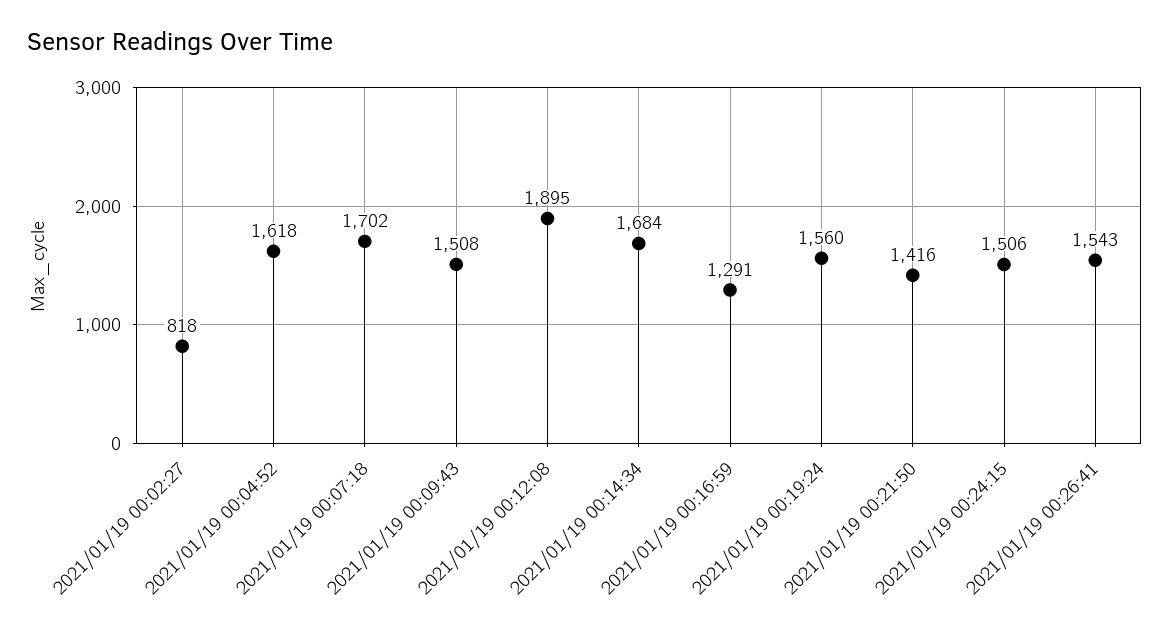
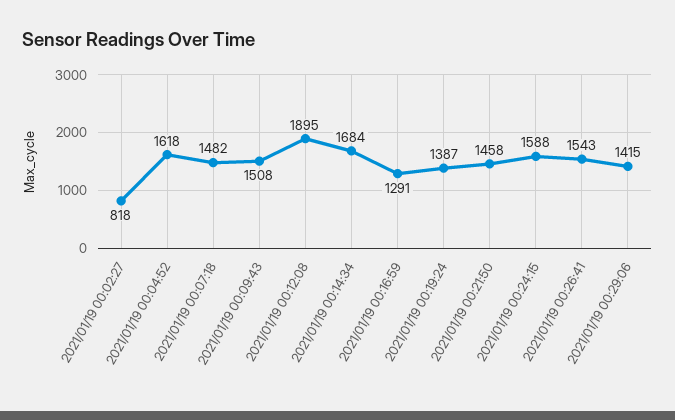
2021/01/19 00:07:18: 1702 -> 1482
2021/01/19 00:19:24: 1560 -> 1387
2021/01/19 00:21:50: 1416 -> 1458
2021/01/19 00:24:15: 1506 -> 1588
2021/01/19 00:29:06: none -> 1415

